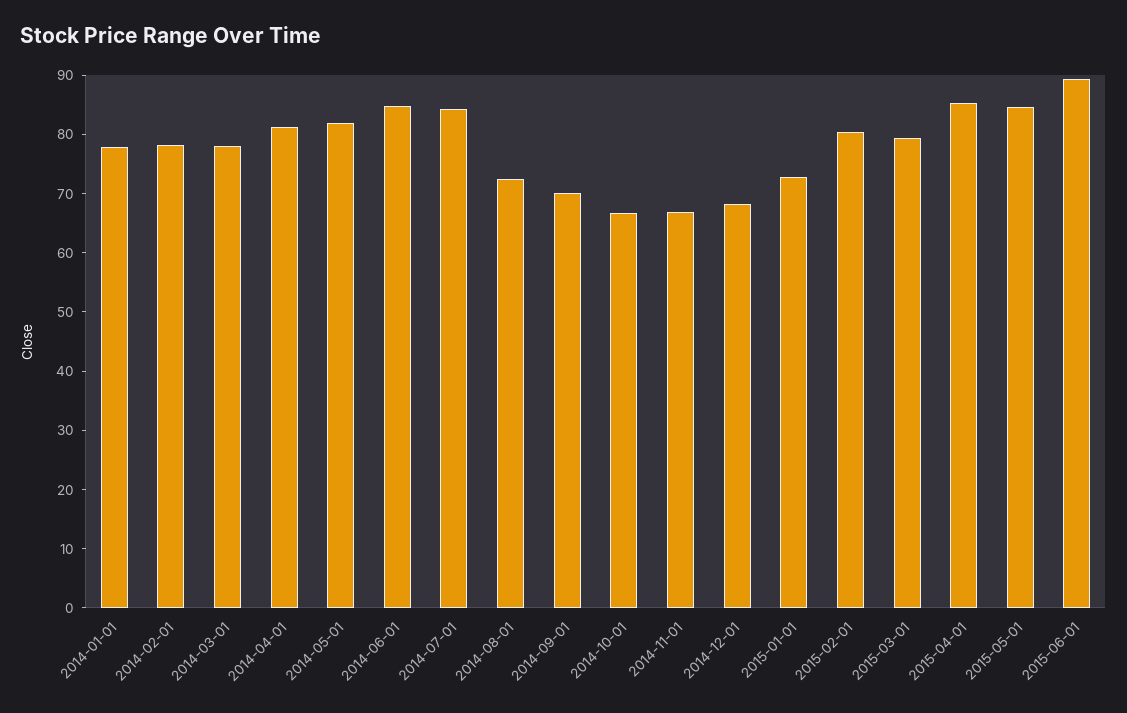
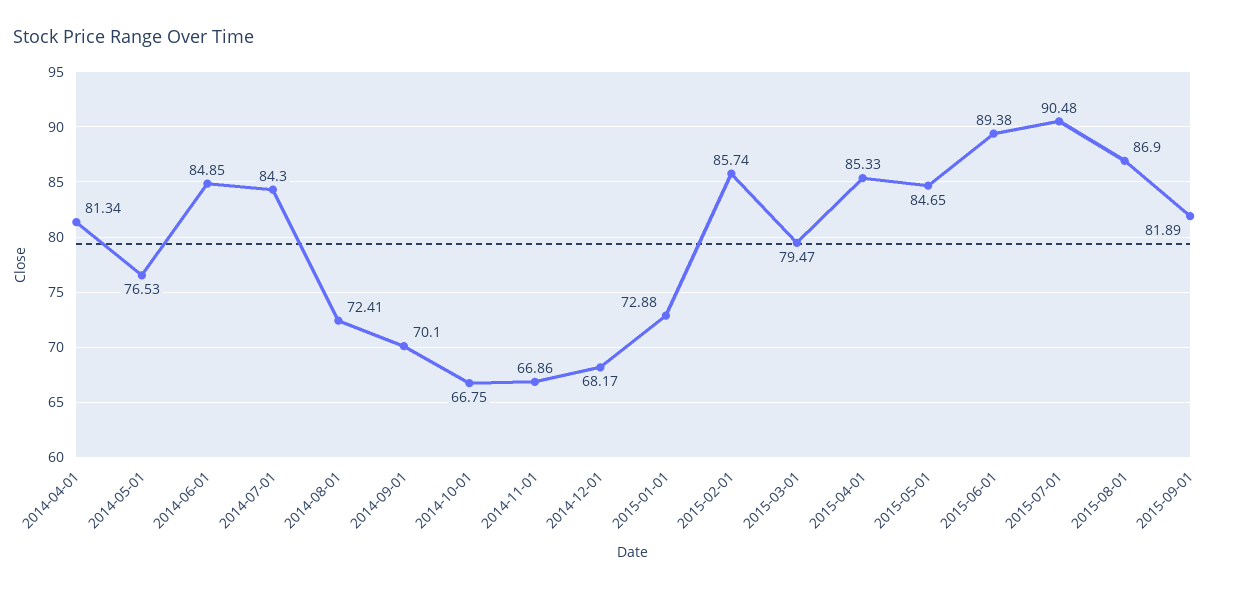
2014-01-01: 78 -> none
2014-02-01: 78 -> none
2014-03-01: 78 -> none
2014-05-01: 82 -> 76.53
2015-02-01: 80 -> 85.74
2015-07-01: none -> 90.48
2015-08-01: none -> 86.9
2015-09-01: none -> 81.89

